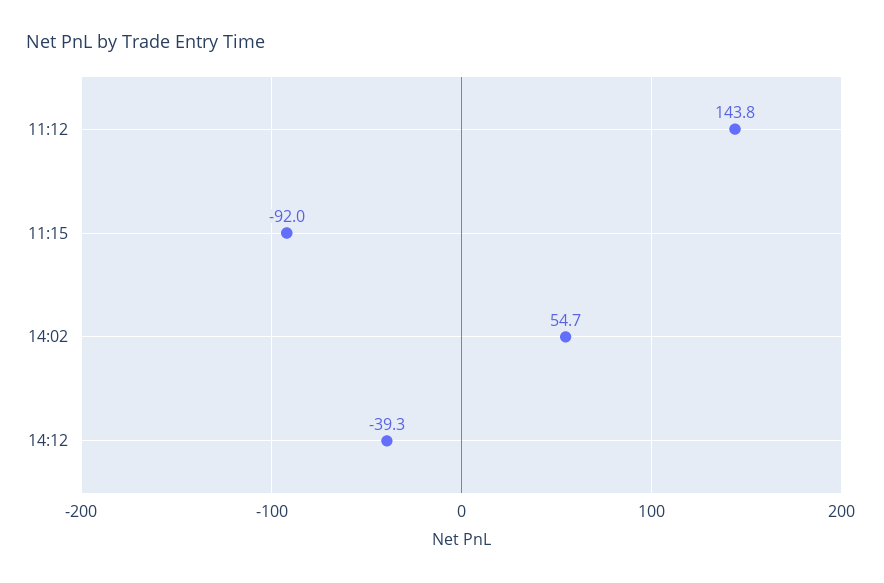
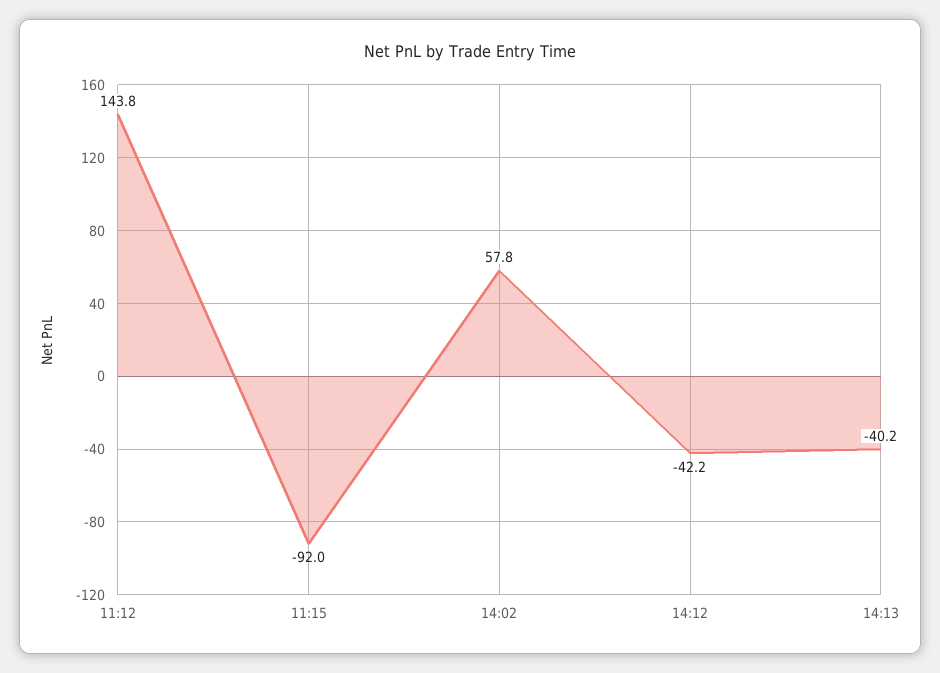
14:02: 54.7 -> 57.8
14:12: -39.3 -> -42.2
14:13: none -> -40.2

